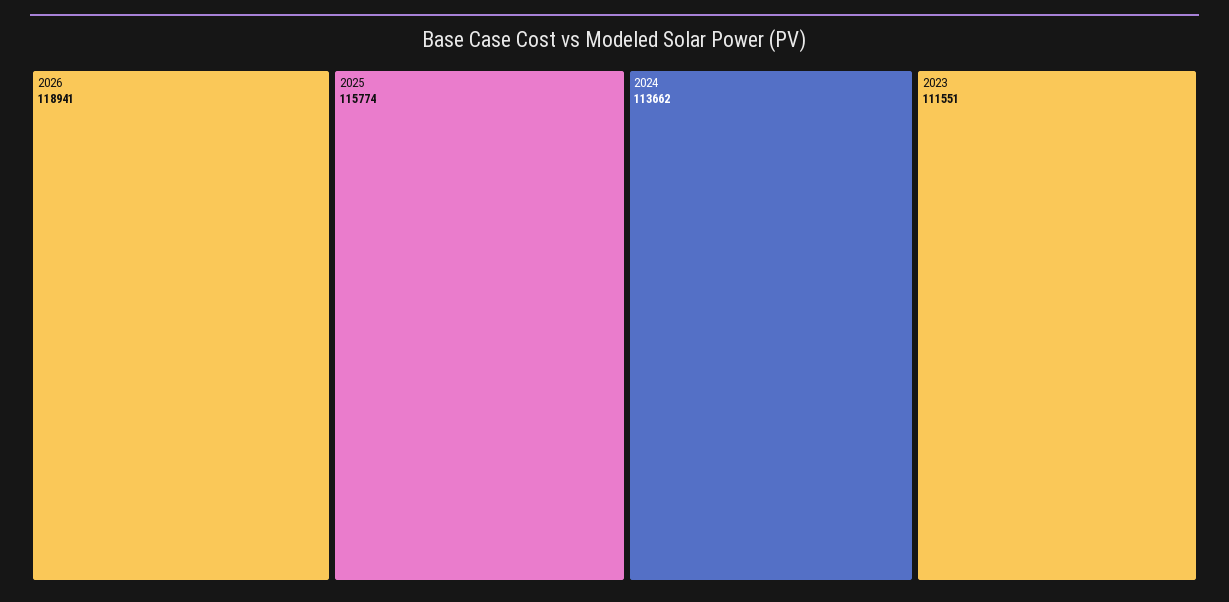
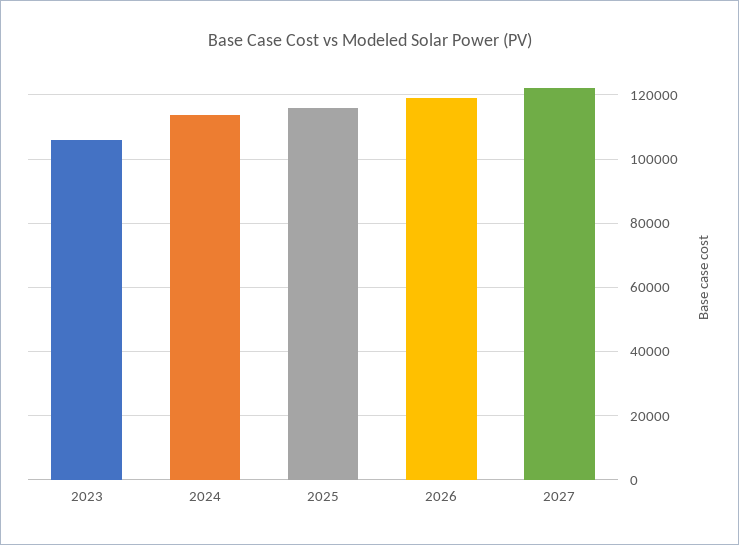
2023: 111551 -> 106000
2027: none -> 122000

